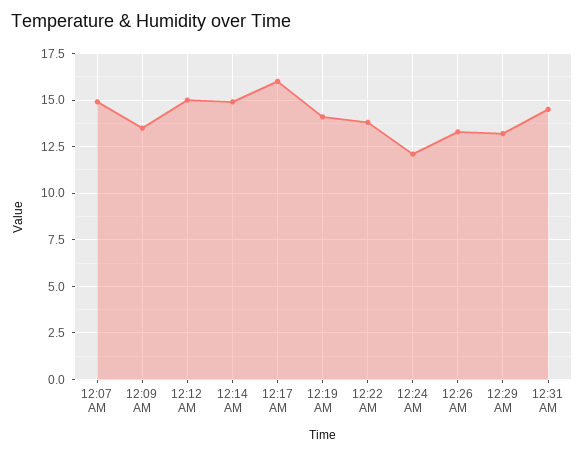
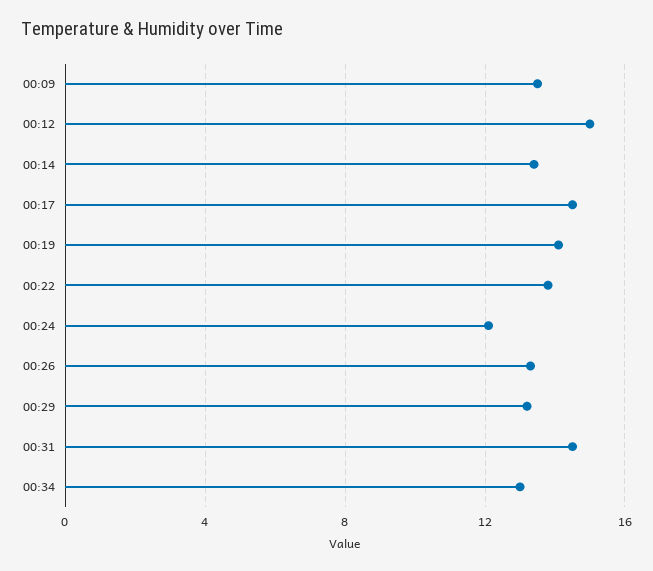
12:07 AM: 15 -> none
12:14 AM: 15 -> 13.5
12:17 AM: 16 -> 14.5
00:34: none -> 13

